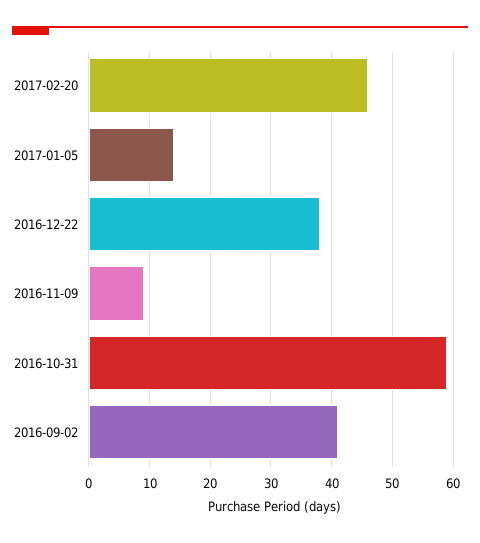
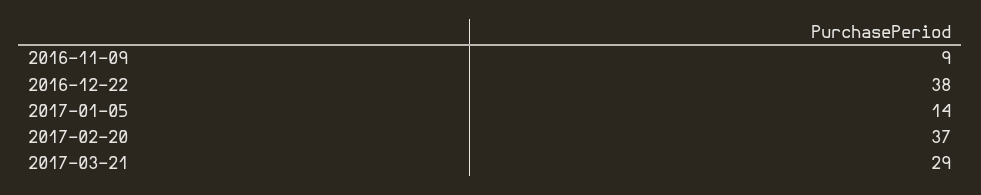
2017-02-20: 46 -> 37
2016-10-31: 59 -> none
2016-09-02: 41 -> none
2017-03-21: none -> 29

